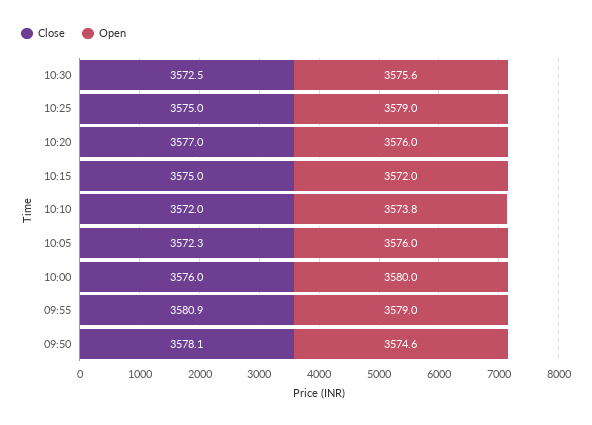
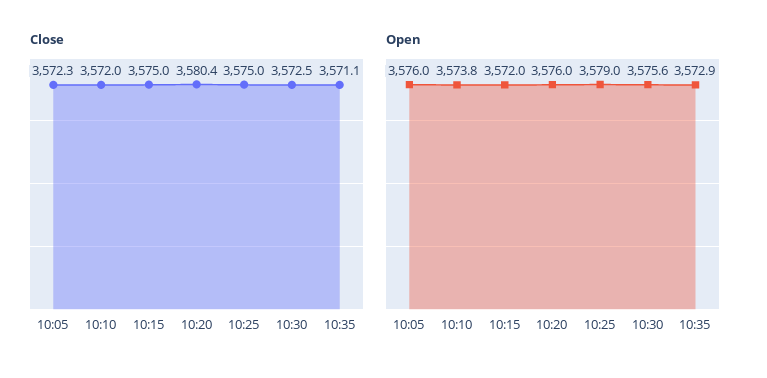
Close, 10:20: 3577 -> 3580.4
Close, 10:00: 3576 -> none
Open, 10:00: 3580 -> none
Close, 09:55: 3580.9 -> none
Open, 09:55: 3579 -> none
Close, 09:50: 3578.1 -> none
Open, 09:50: 3574.6 -> none
Close, 10:35: none -> 3571.1
Open, 10:35: none -> 3572.9

